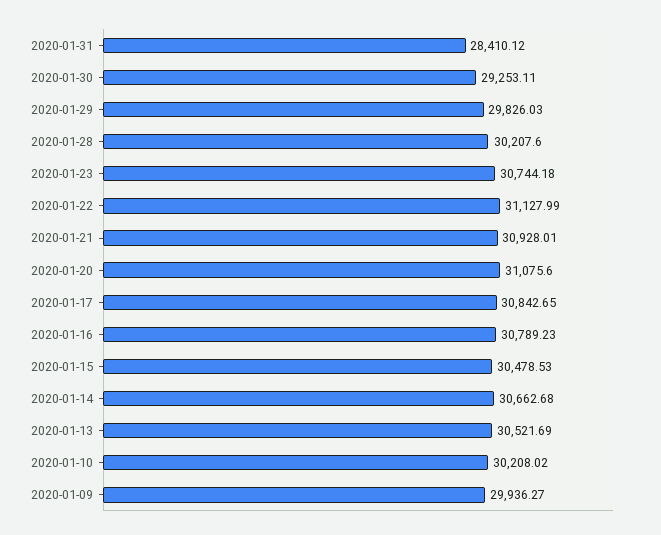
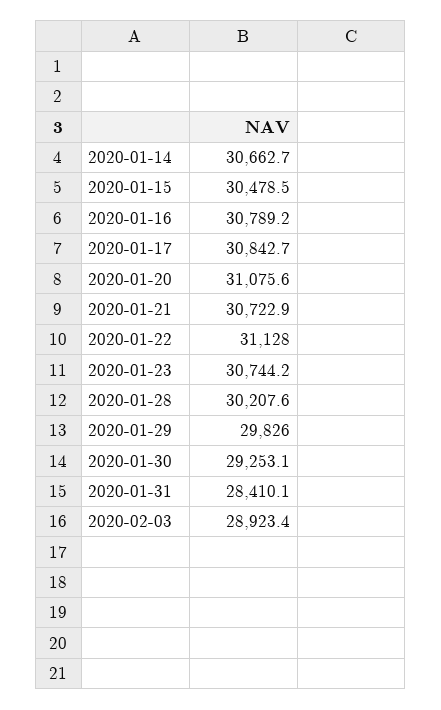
2020-01-21: 30928.01 -> 30722.9
2020-01-13: 30521.69 -> none
2020-01-10: 30208.02 -> none
2020-01-09: 29936.27 -> none
2020-02-03: none -> 28923.4

